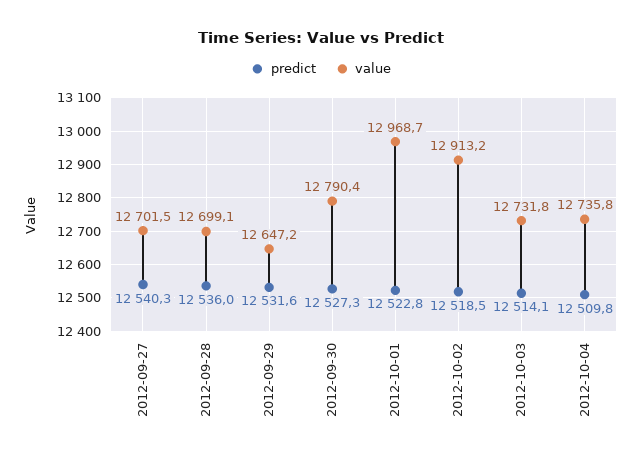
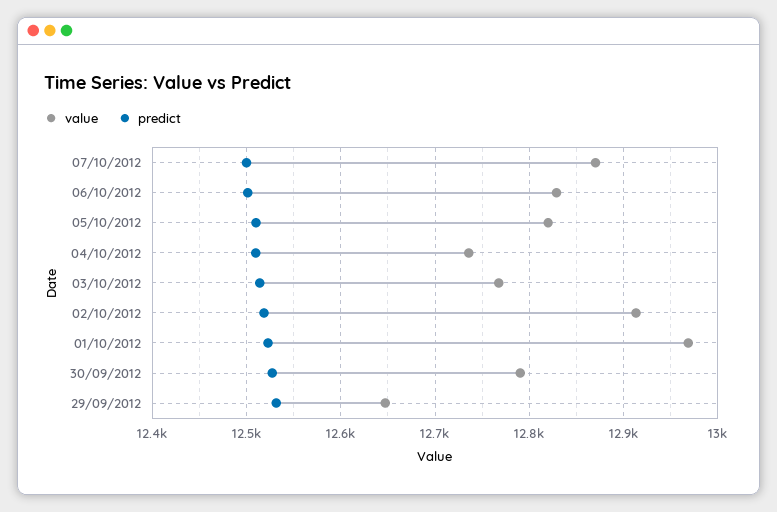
predict, 2012-09-27: 12540.3 -> none
value, 2012-09-27: 12701.5 -> none
predict, 2012-09-28: 12536 -> none
value, 2012-09-28: 12699.1 -> none
value, 2012-10-03: 12731.8 -> 12770
value, 07/10/2012: none -> 12870
predict, 07/10/2012: none -> 12500
value, 06/10/2012: none -> 12830
predict, 06/10/2012: none -> 12500
value, 05/10/2012: none -> 12820
predict, 05/10/2012: none -> 12510

